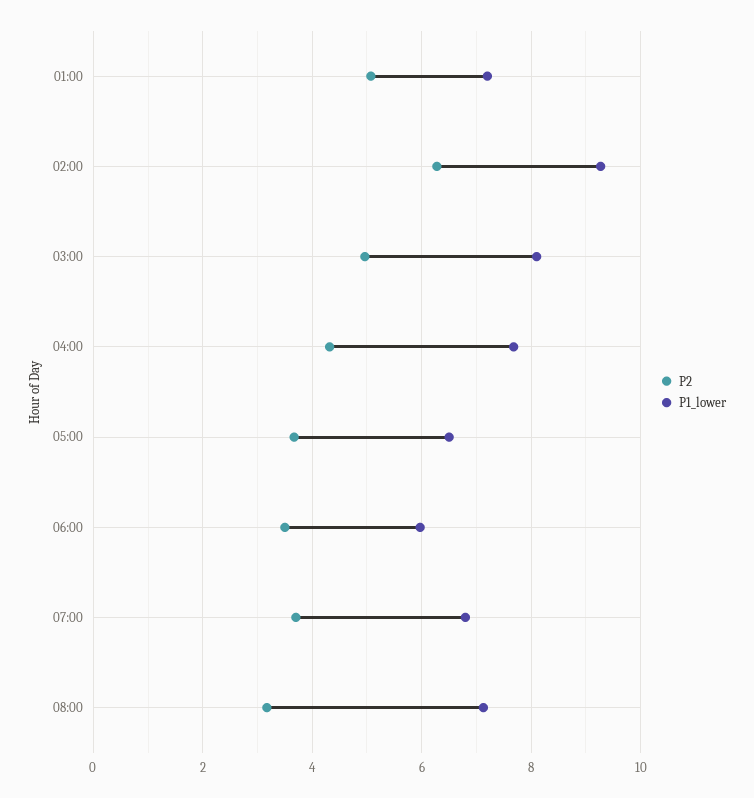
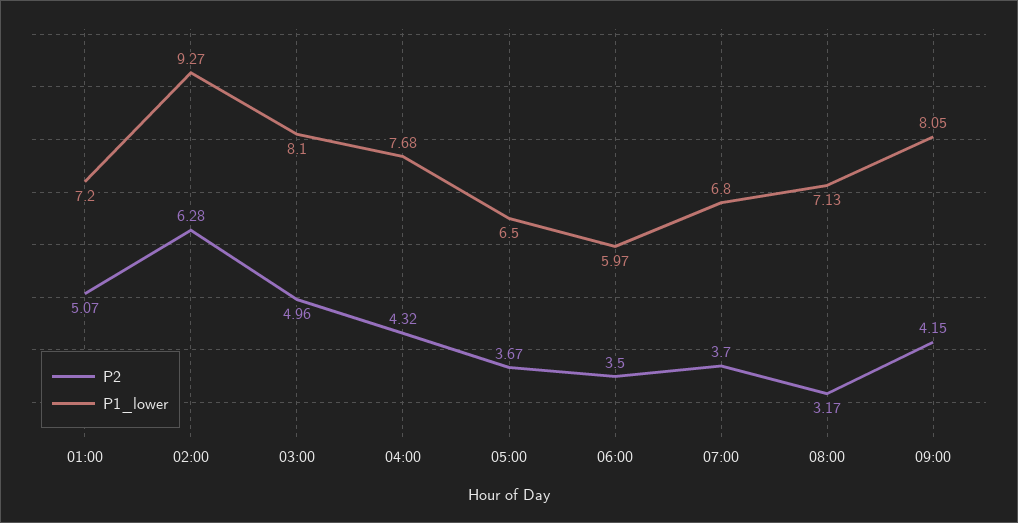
P2, 09:00: none -> 4.15
P1_lower, 09:00: none -> 8.05

